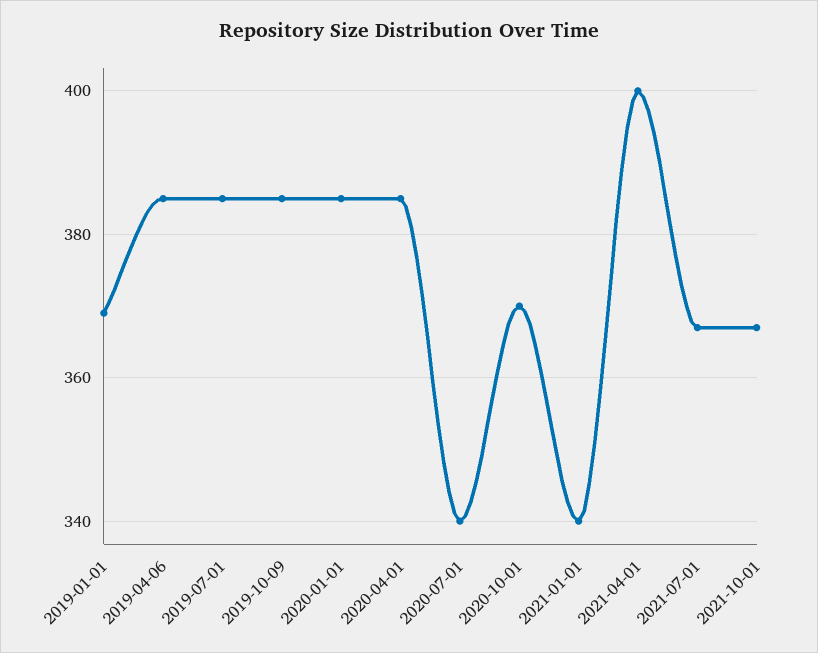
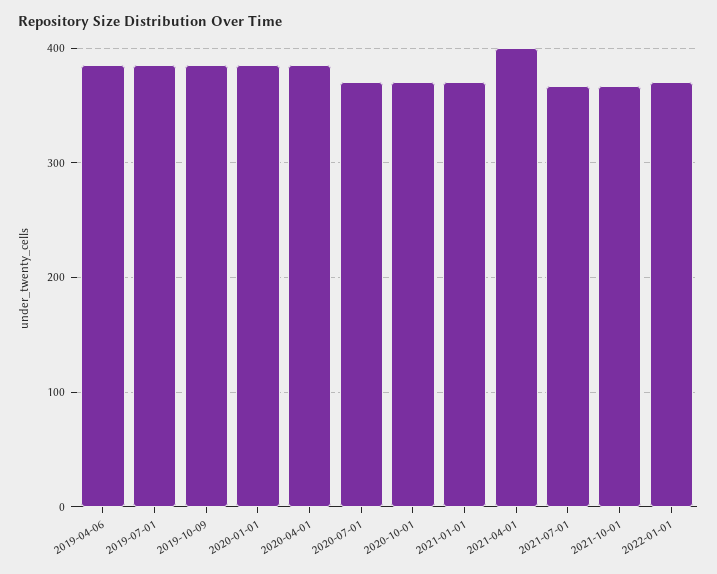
2019-01-01: 370 -> none
2020-07-01: 340 -> 370
2021-01-01: 340 -> 370
2022-01-01: none -> 370

